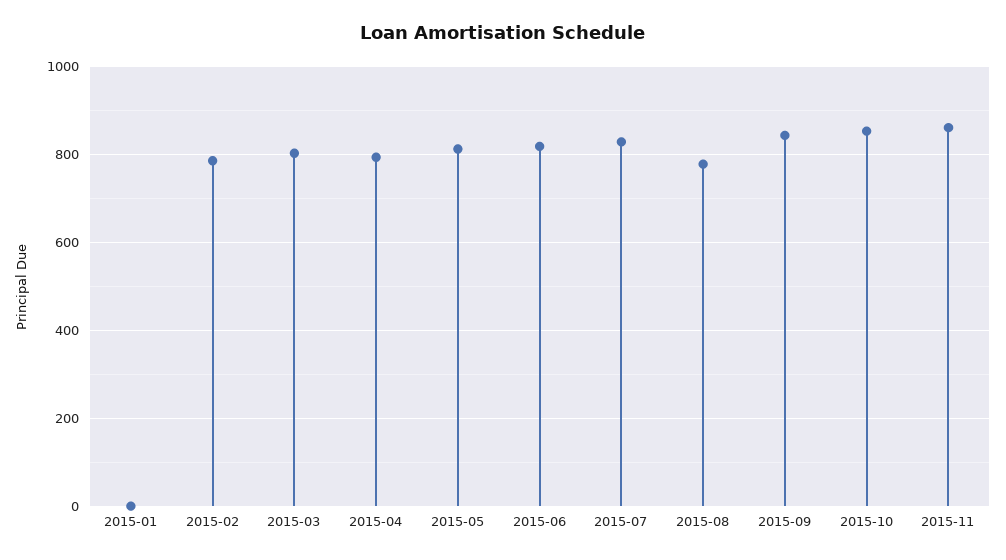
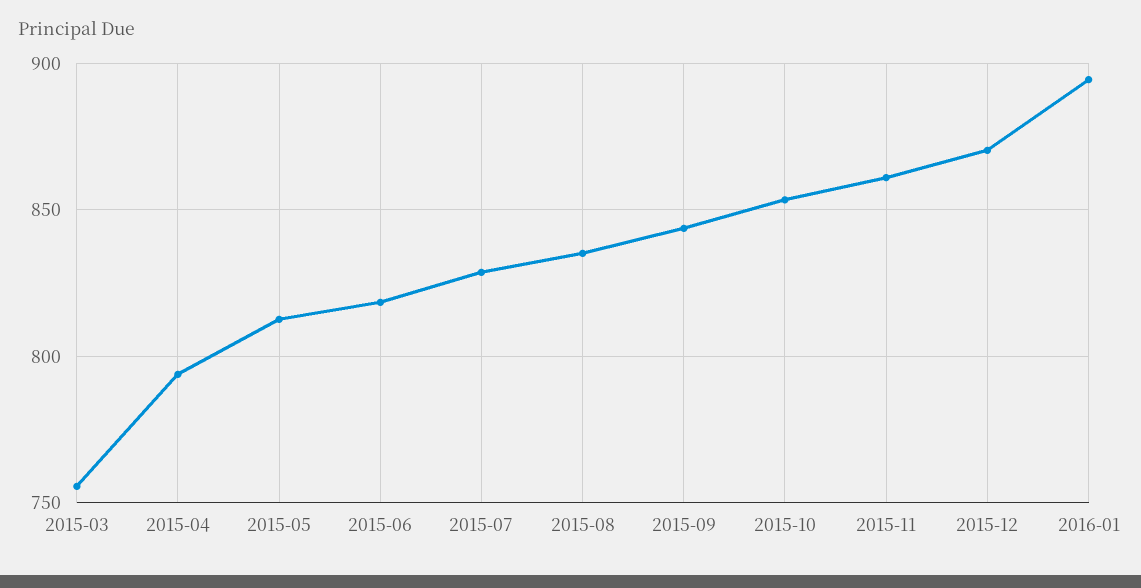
2015-01: 0 -> none
2015-02: 780 -> none
2015-03: 800 -> 755
2015-08: 780 -> 835
2015-12: none -> 870
2016-01: none -> 895

